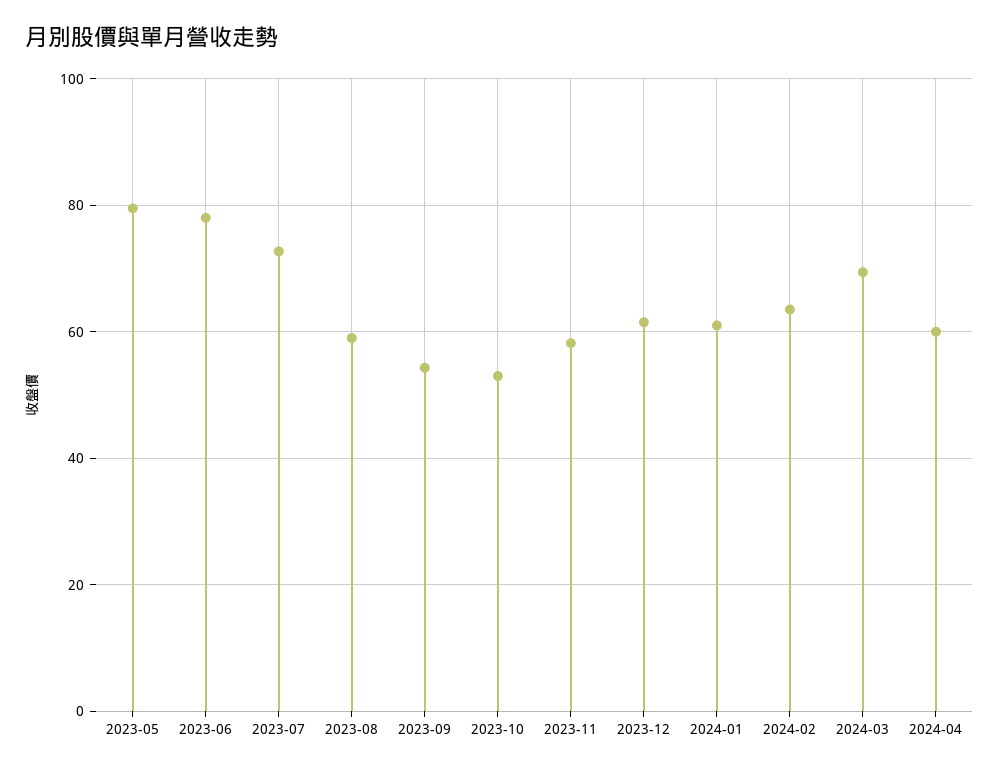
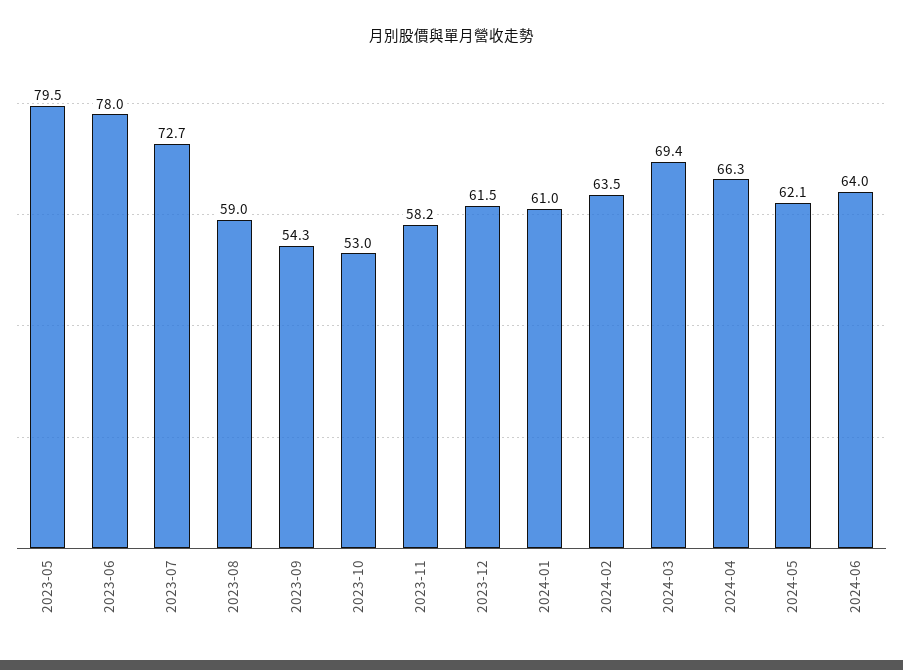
2024-04: 60 -> 66.3
2024-05: none -> 62.1
2024-06: none -> 64

